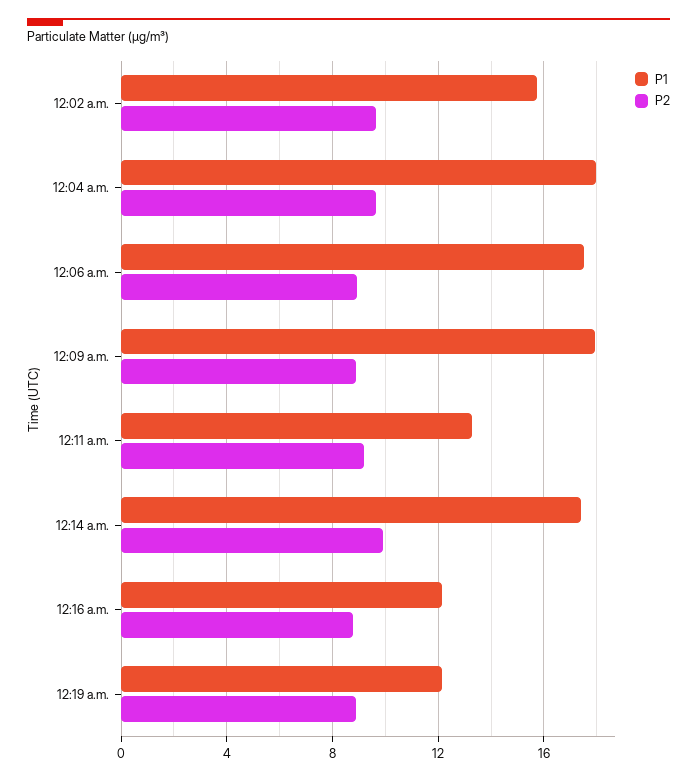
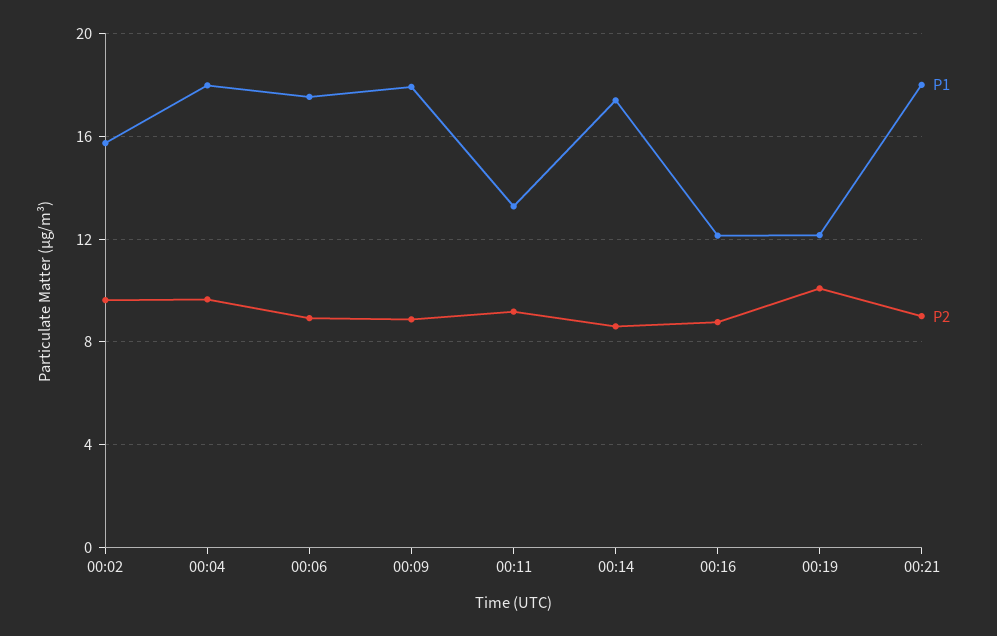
P2, 12:14 a.m.: 10 -> 8.5
P2, 12:19 a.m.: 9 -> 10
P1, 00:21: none -> 18
P2, 00:21: none -> 9

